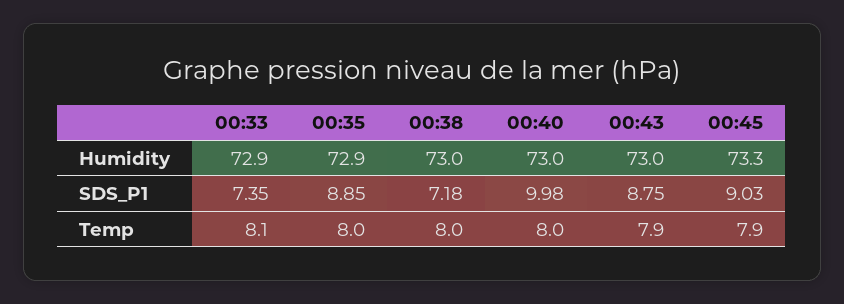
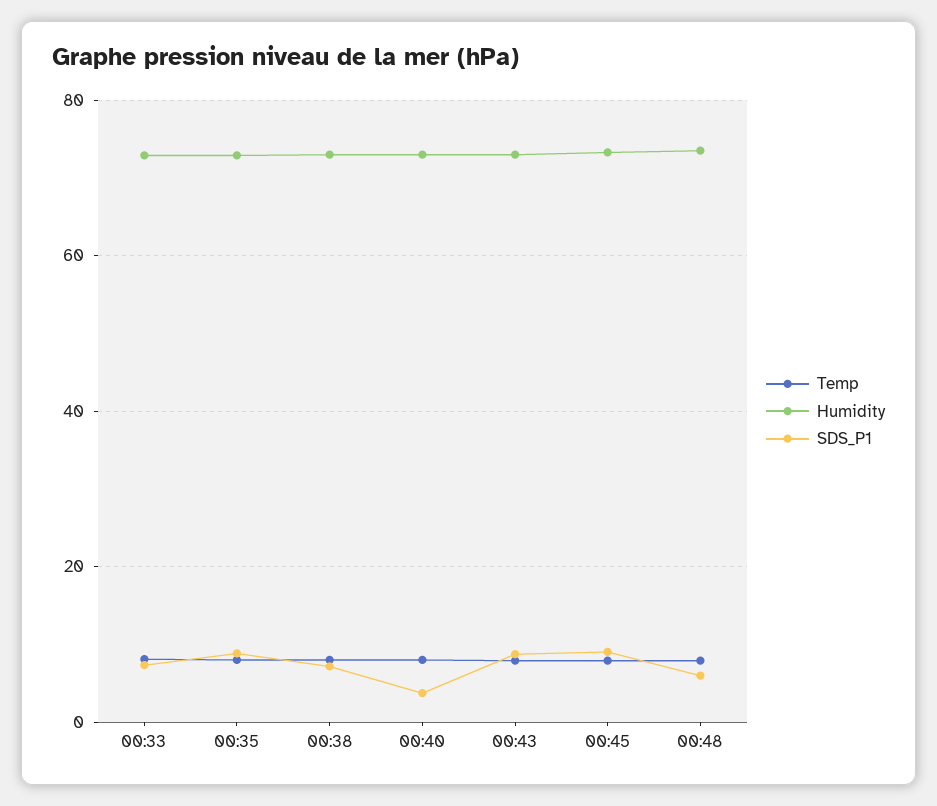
SDS_P1, 00:40: 9.98 -> 4
Temp, 00:48: none -> 8
Humidity, 00:48: none -> 74
SDS_P1, 00:48: none -> 6

